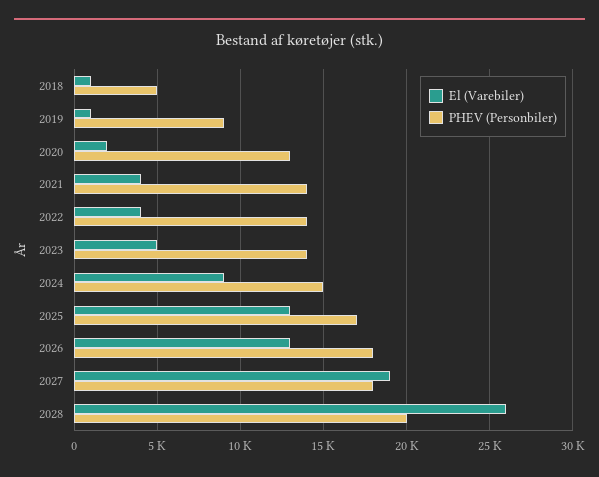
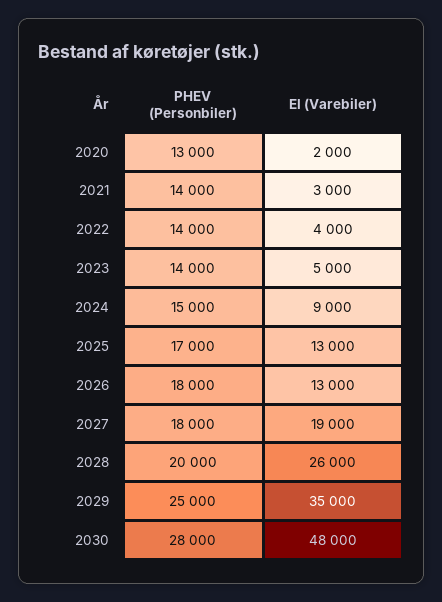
El (Varebiler), 2018: 1000 -> none
PHEV (Personbiler), 2018: 5000 -> none
El (Varebiler), 2019: 1000 -> none
PHEV (Personbiler), 2019: 9000 -> none
El (Varebiler), 2021: 4000 -> 3000
PHEV (Personbiler), 2029: none -> 25000
El (Varebiler), 2029: none -> 35000
PHEV (Personbiler), 2030: none -> 28000
El (Varebiler), 2030: none -> 48000

